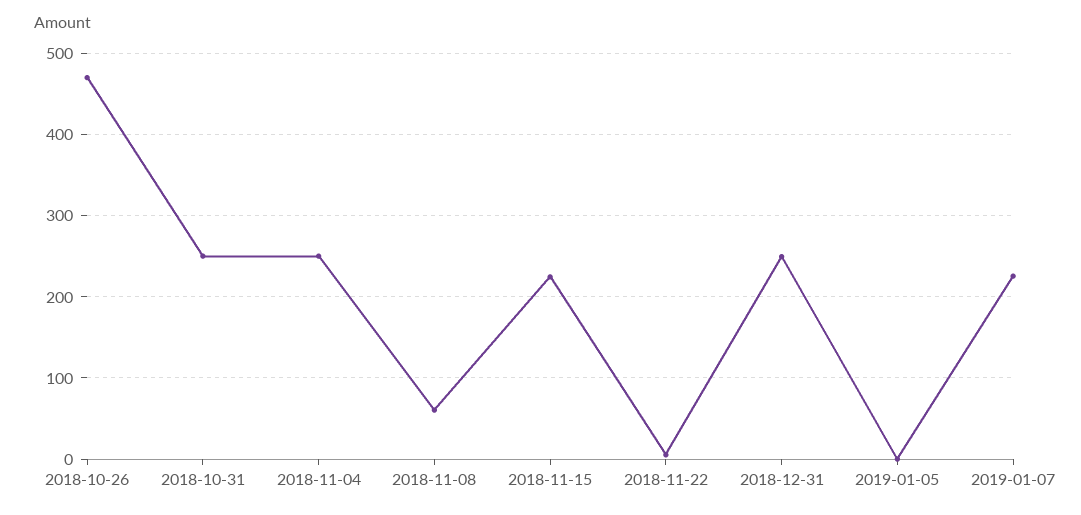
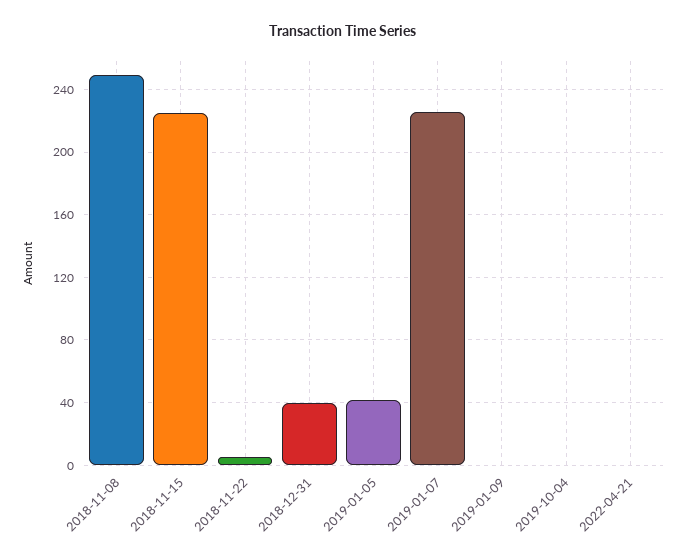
2018-10-26: 470 -> none
2018-10-31: 250 -> none
2018-11-04: 250 -> none
2018-11-08: 60 -> 250
2018-12-31: 250 -> 40
2019-01-05: 0 -> 40
2019-01-09: none -> 0
2019-10-04: none -> 0
2022-04-21: none -> 0

